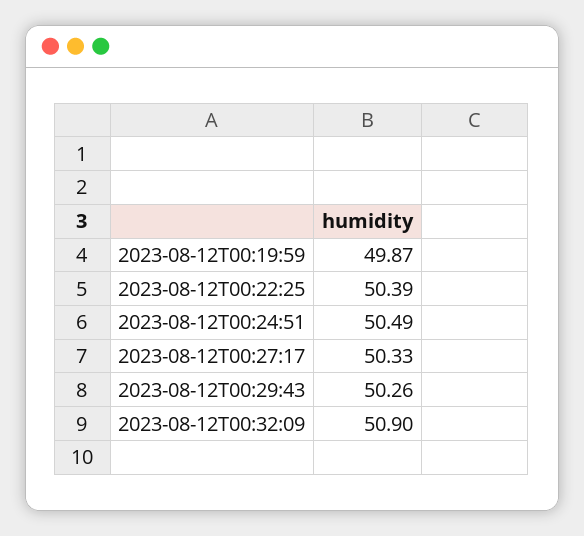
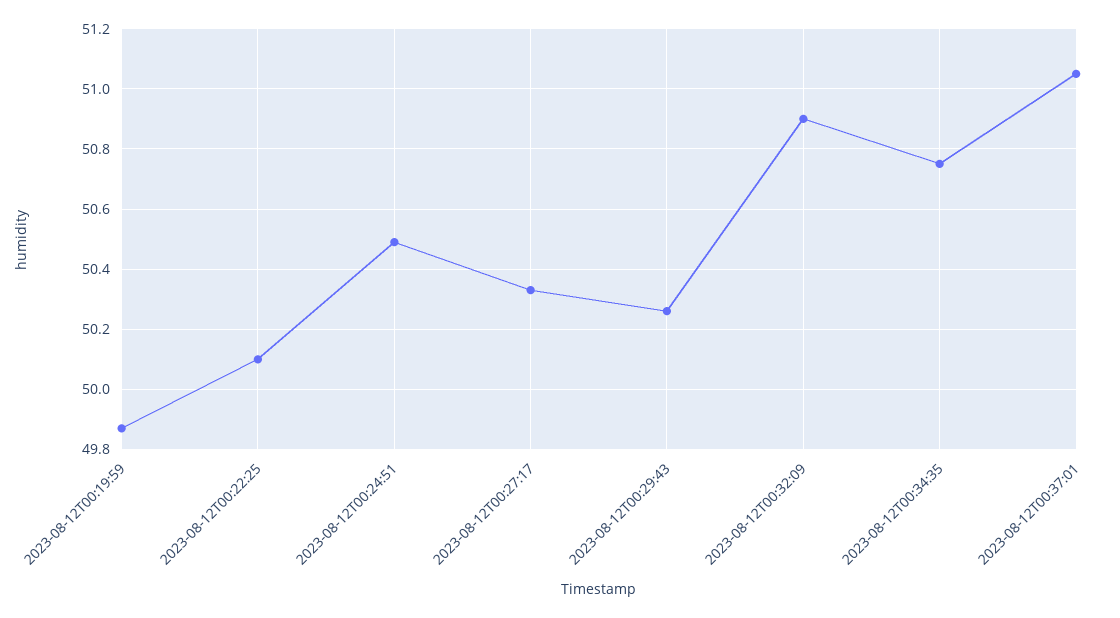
2023-08-12T00:22:25: 50.39 -> 50.1
2023-08-12T00:34:35: none -> 50.75
2023-08-12T00:37:01: none -> 51.05

